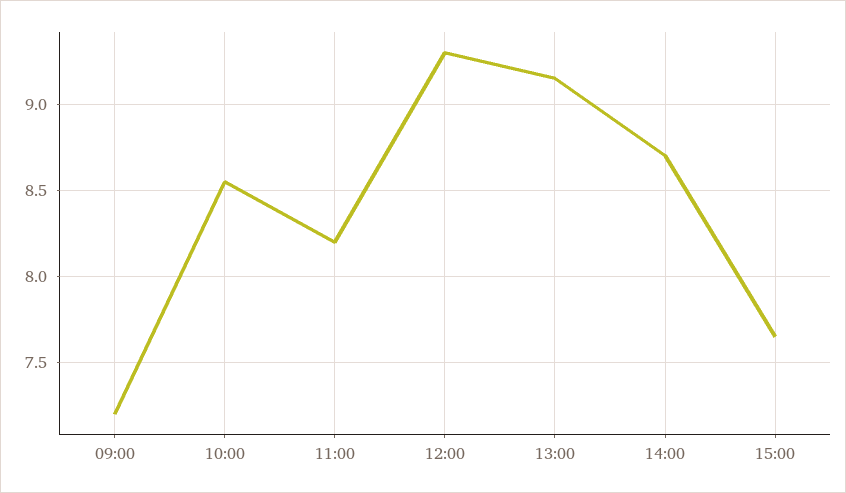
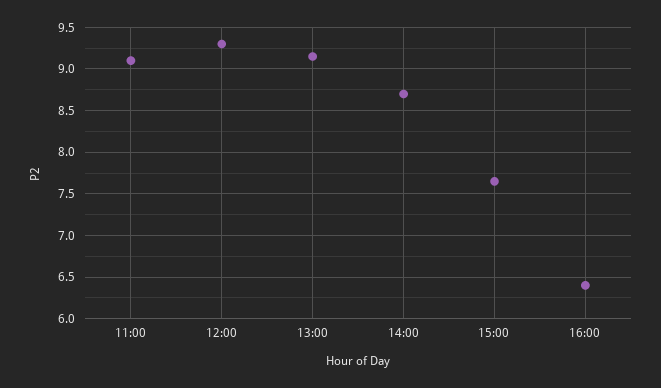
09:00: 7.2 -> none
10:00: 8.55 -> none
11:00: 8.2 -> 9.1
16:00: none -> 6.4

